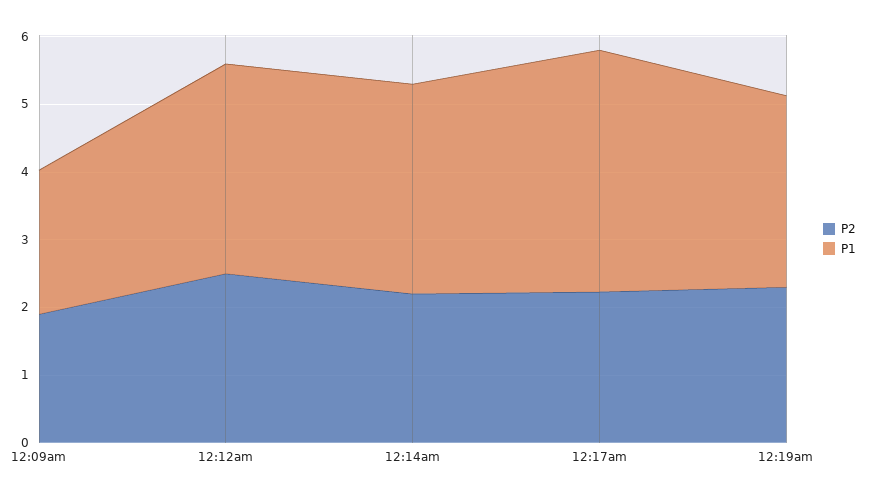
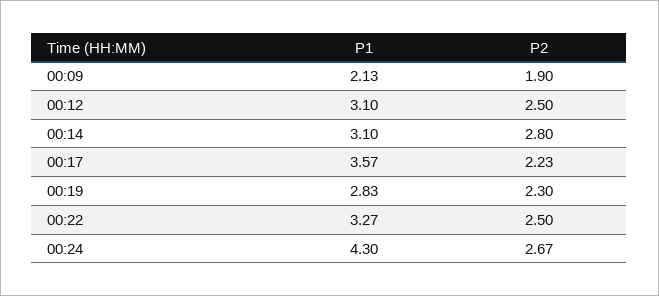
P2, 12:14am: 2.2 -> 2.8
P1, 00:22: none -> 3.27
P2, 00:22: none -> 2.5
P1, 00:24: none -> 4.3
P2, 00:24: none -> 2.67

